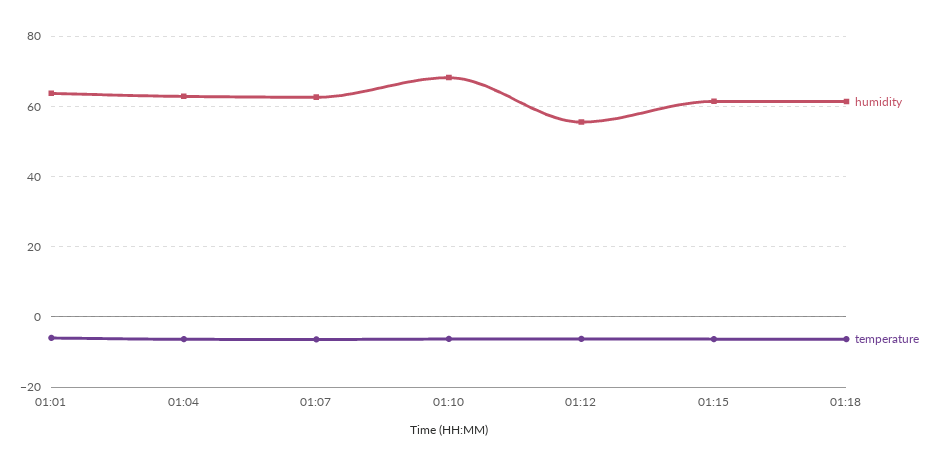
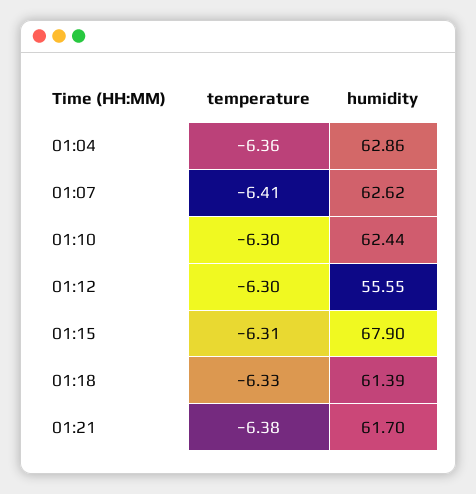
humidity, 01:01: 64 -> none
temperature, 01:01: -6 -> none
humidity, 01:10: 68 -> 62.44
humidity, 01:15: 62 -> 67.9
temperature, 01:21: none -> -6.38
humidity, 01:21: none -> 61.7

